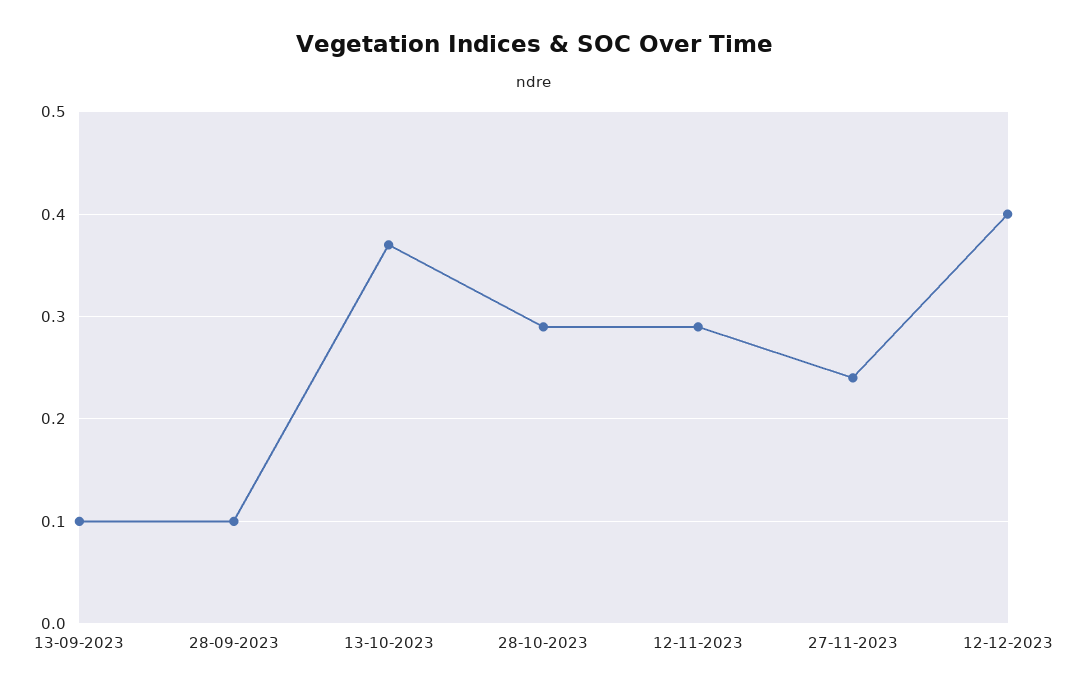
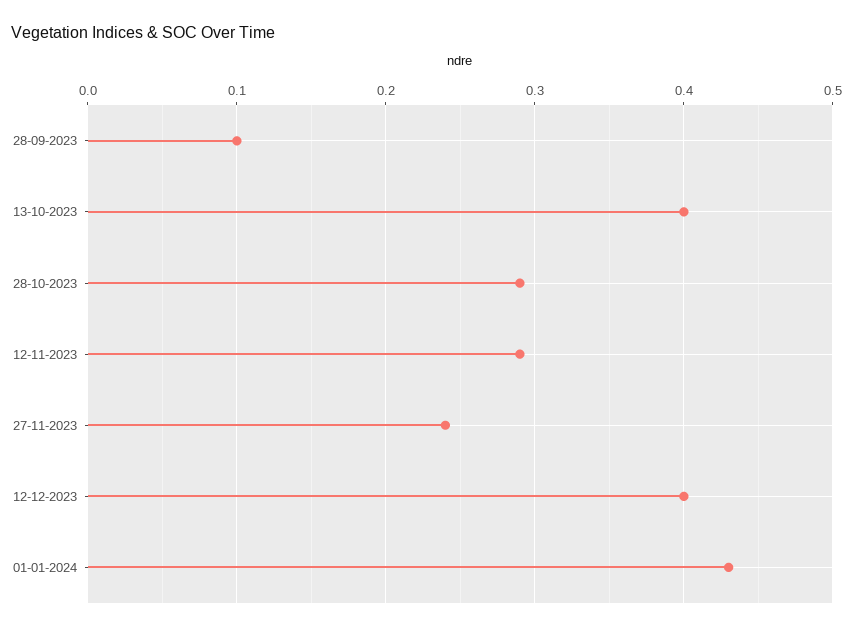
13-09-2023: 0.1 -> none
13-10-2023: 0.37 -> 0.4
01-01-2024: none -> 0.43

